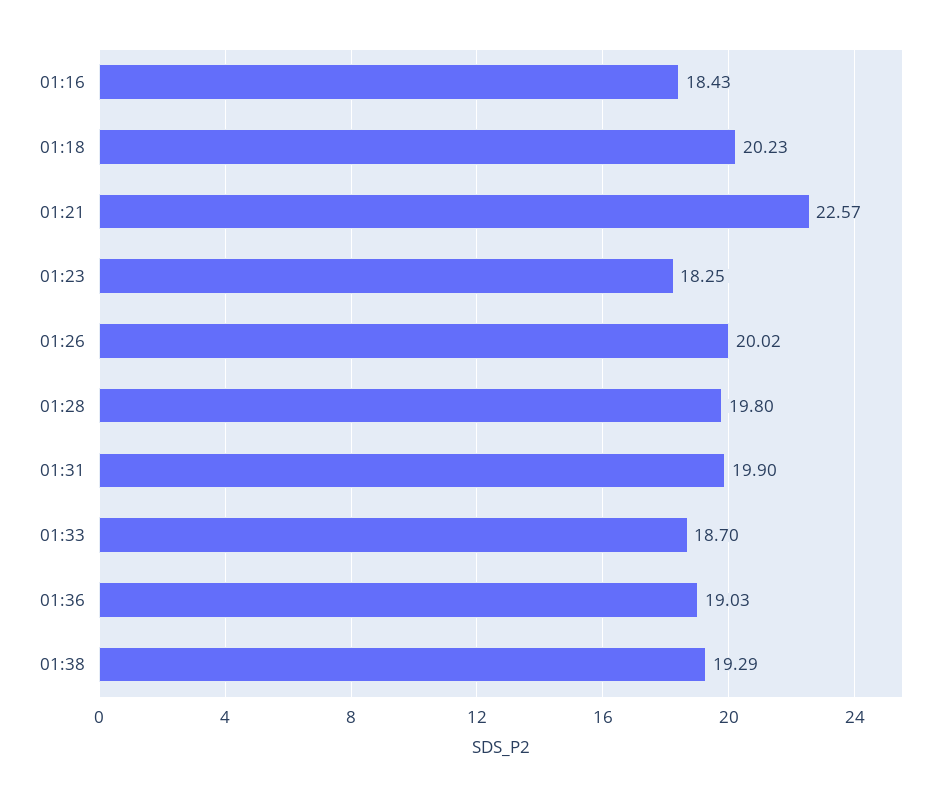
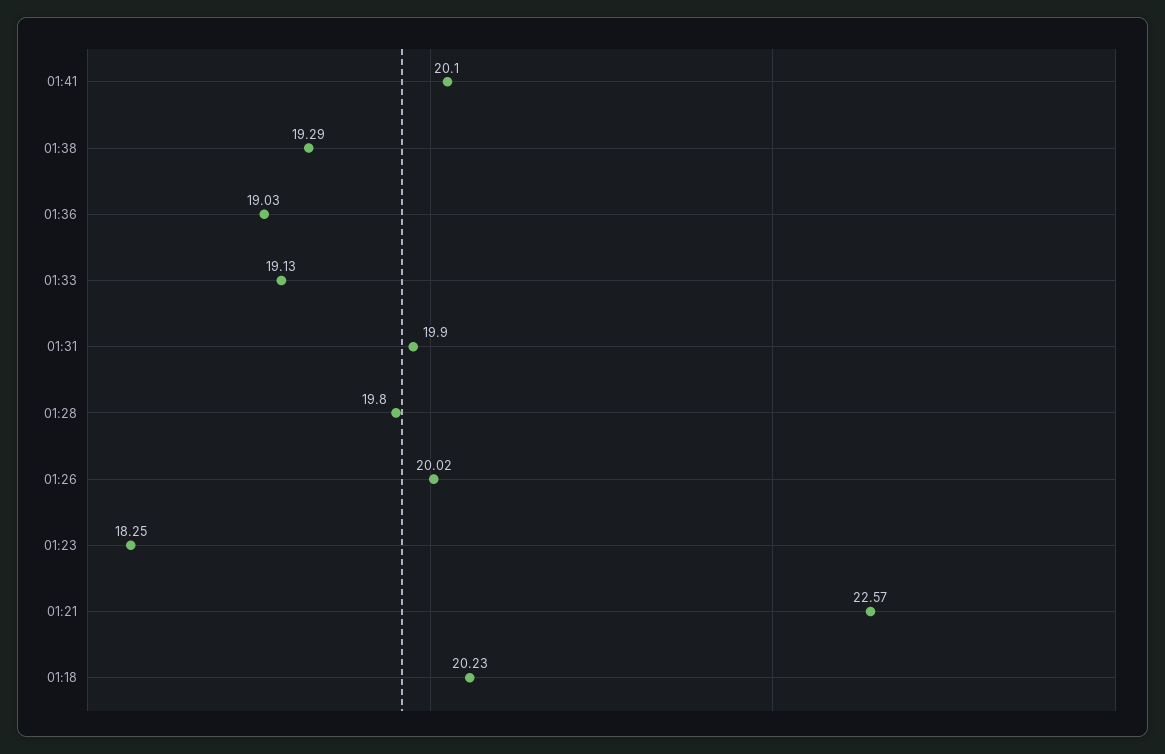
01:16: 18.43 -> none
01:33: 18.7 -> 19.13
01:41: none -> 20.1

